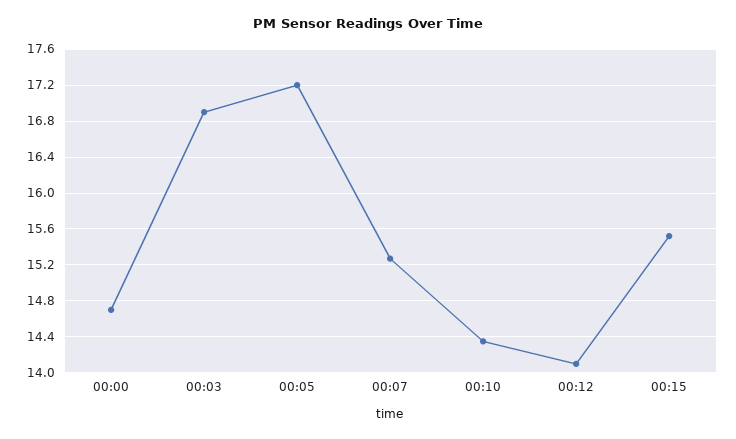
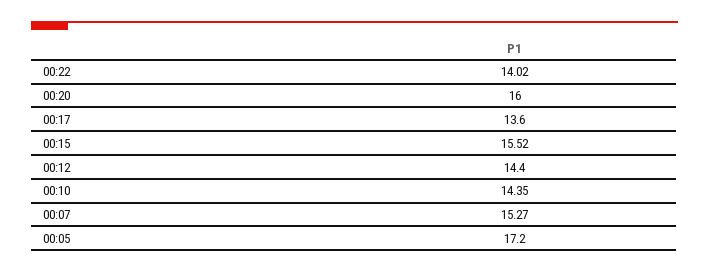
00:00: 14.7 -> none
00:03: 16.9 -> none
00:12: 14.1 -> 14.4
00:22: none -> 14.02
00:20: none -> 16
00:17: none -> 13.6

